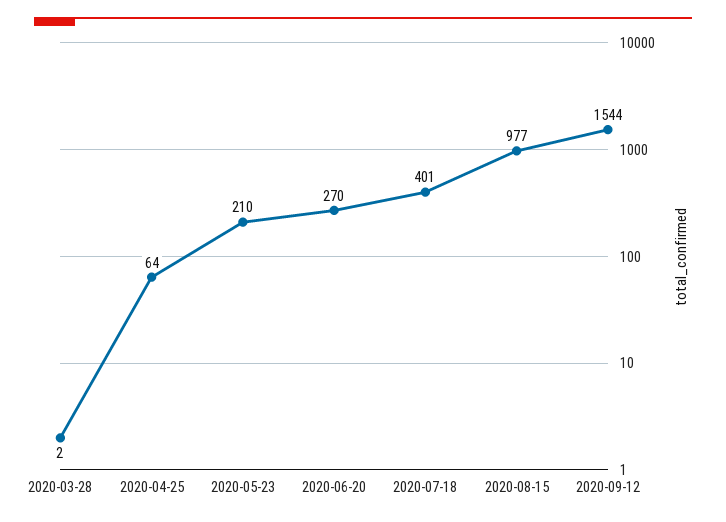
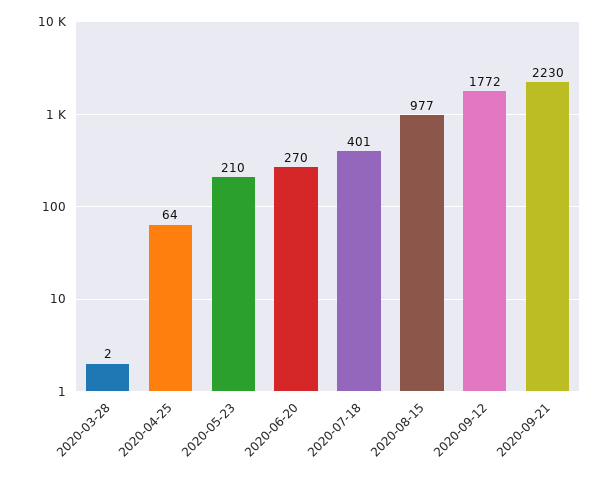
2020-09-12: 1544 -> 1772
2020-09-21: none -> 2230

